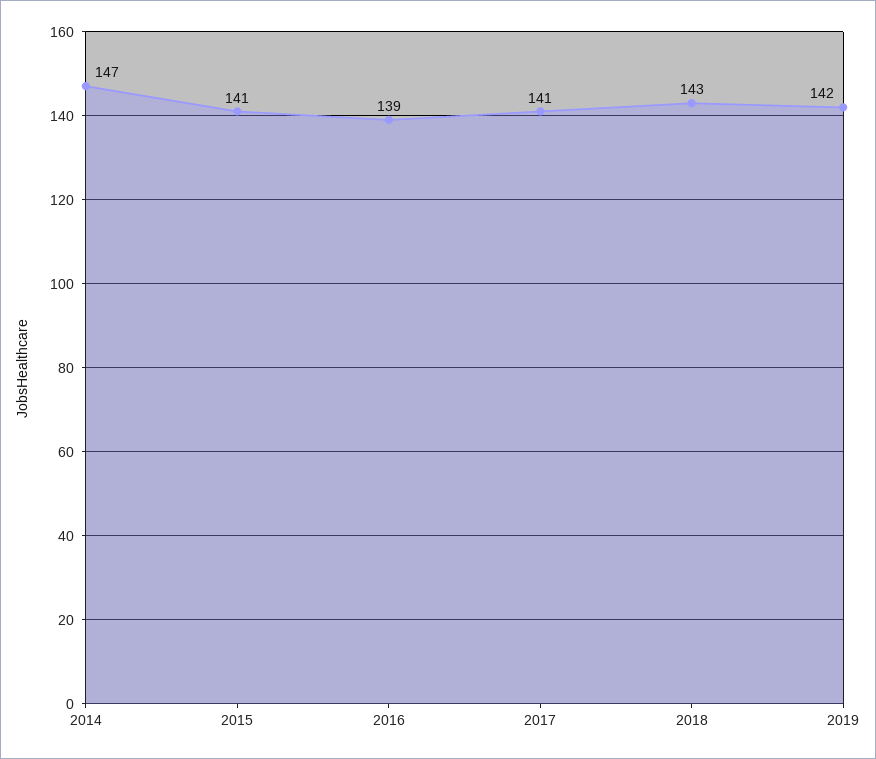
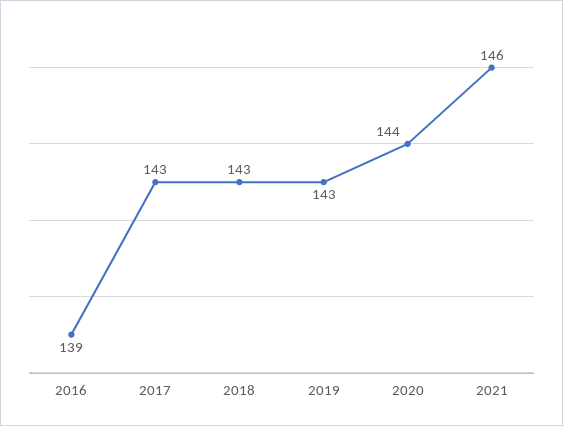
2014: 147 -> none
2015: 141 -> none
2017: 141 -> 143
2019: 142 -> 143
2020: none -> 144
2021: none -> 146

